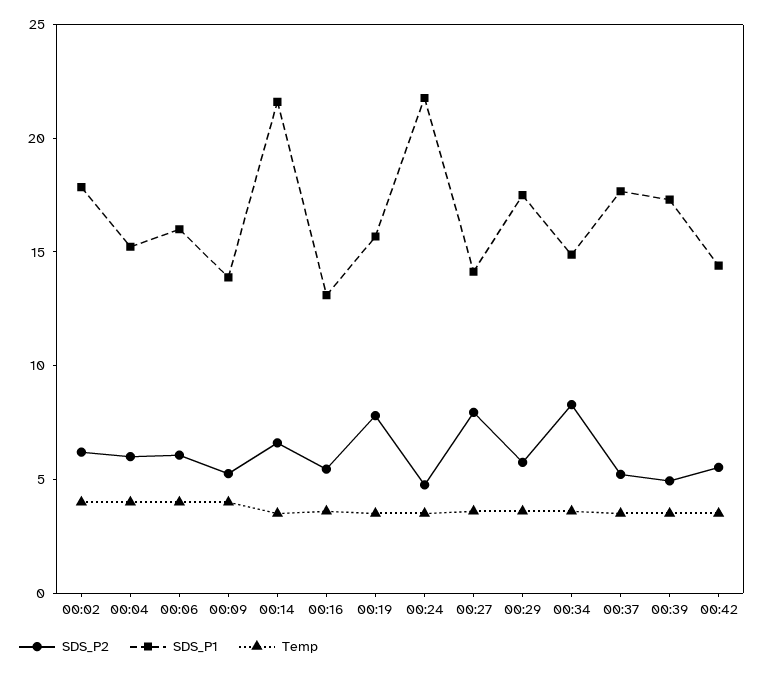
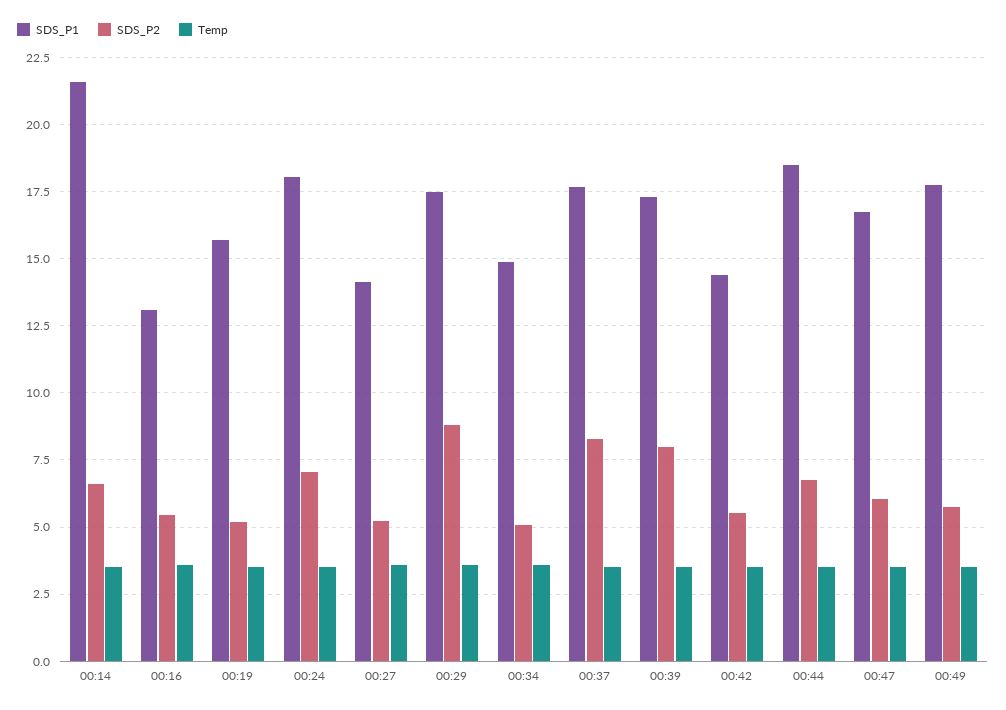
SDS_P2, 00:02: 6 -> none
SDS_P1, 00:02: 18 -> none
Temp, 00:02: 4 -> none
SDS_P2, 00:04: 6 -> none
SDS_P1, 00:04: 15 -> none
Temp, 00:04: 4 -> none
SDS_P2, 00:06: 6 -> none
SDS_P1, 00:06: 16 -> none
Temp, 00:06: 4 -> none
SDS_P2, 00:09: 5 -> none
SDS_P1, 00:09: 14 -> none
Temp, 00:09: 4 -> none
SDS_P2, 00:19: 8 -> 5.25
SDS_P2, 00:24: 5 -> 7
SDS_P1, 00:24: 22 -> 18
SDS_P2, 00:27: 8 -> 5.25
SDS_P2, 00:29: 6 -> 8.75
SDS_P2, 00:34: 8 -> 5
SDS_P2, 00:37: 5 -> 8.25
SDS_P2, 00:39: 5 -> 8
SDS_P1, 00:44: none -> 18.5
SDS_P2, 00:44: none -> 6.75
Temp, 00:44: none -> 3.5
SDS_P1, 00:47: none -> 16.75
SDS_P2, 00:47: none -> 6
Temp, 00:47: none -> 3.5
SDS_P1, 00:49: none -> 17.75
SDS_P2, 00:49: none -> 5.75
Temp, 00:49: none -> 3.5

